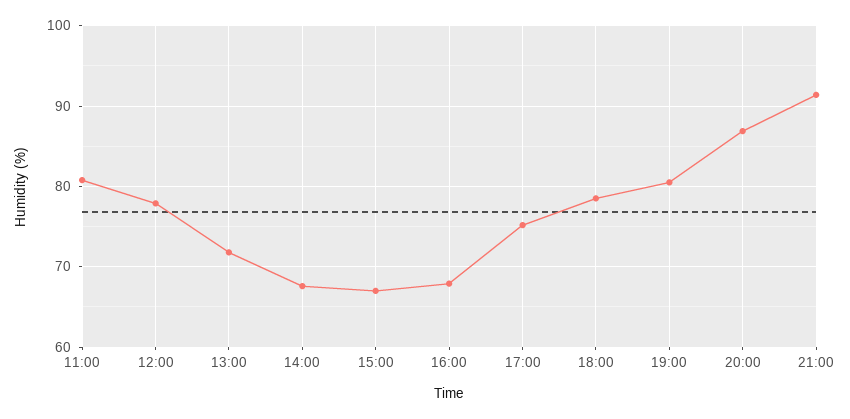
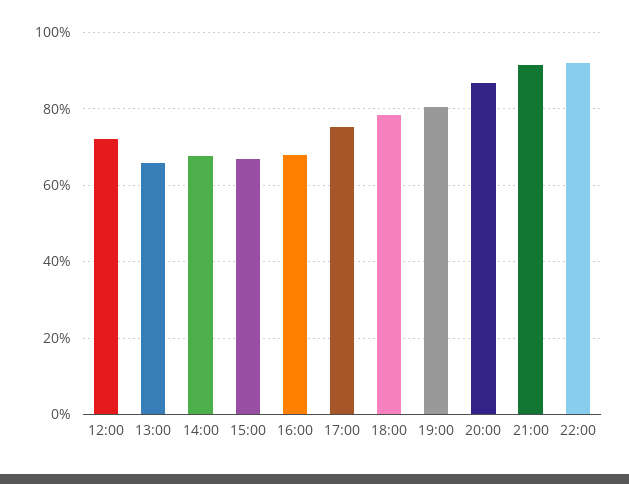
11:00: 81 -> none
12:00: 78 -> 72
13:00: 72 -> 66
22:00: none -> 92

